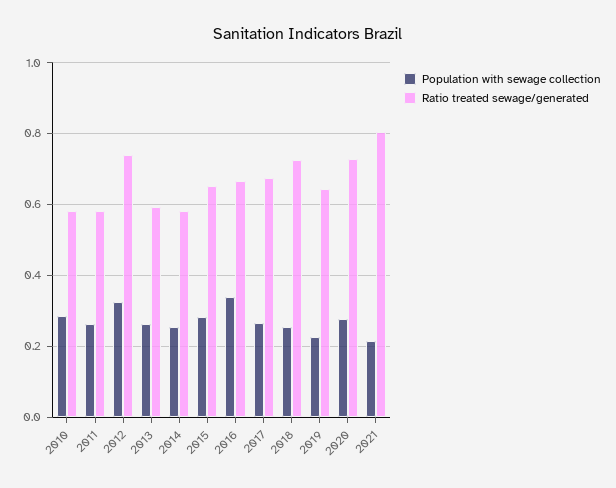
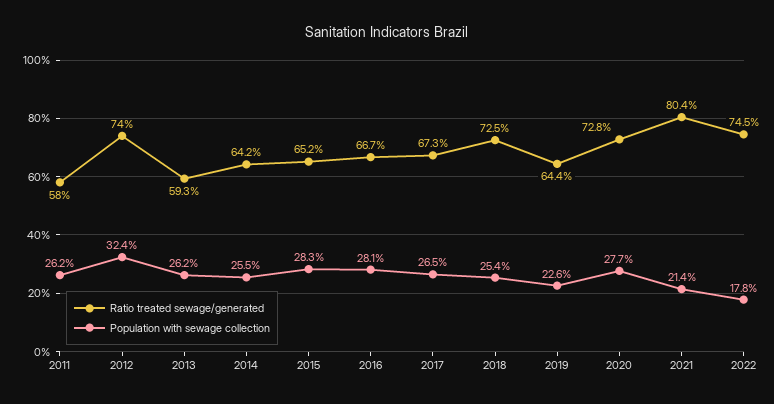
Population with sewage collection, 2010: 0.28 -> none
Ratio treated sewage/generated, 2010: 0.58 -> none
Ratio treated sewage/generated, 2014: 0.58 -> 0.642
Population with sewage collection, 2016: 0.34 -> 0.281
Ratio treated sewage/generated, 2022: none -> 0.745
Population with sewage collection, 2022: none -> 0.178

